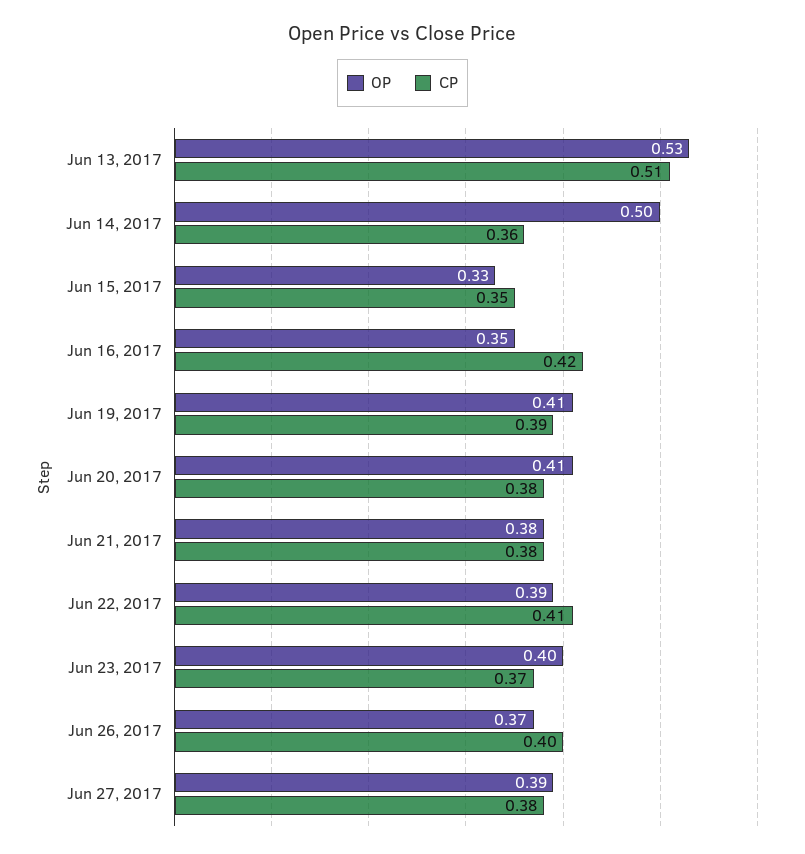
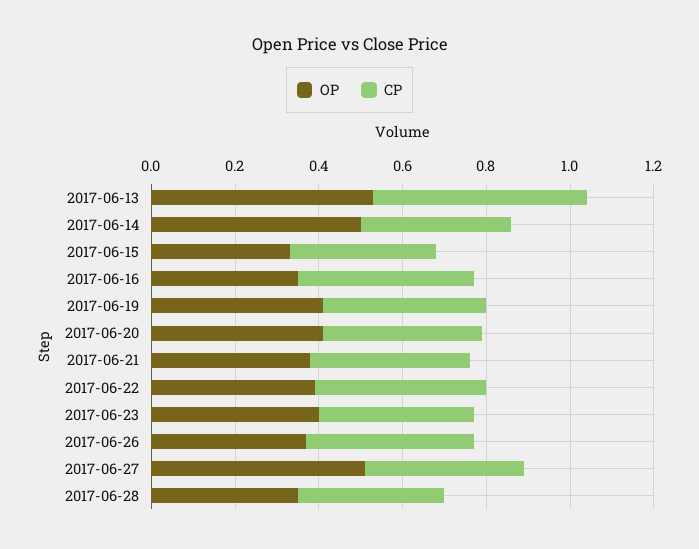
OP, Jun 27, 2017: 0.39 -> 0.5
OP, 2017-06-28: none -> 0.35
CP, 2017-06-28: none -> 0.35

